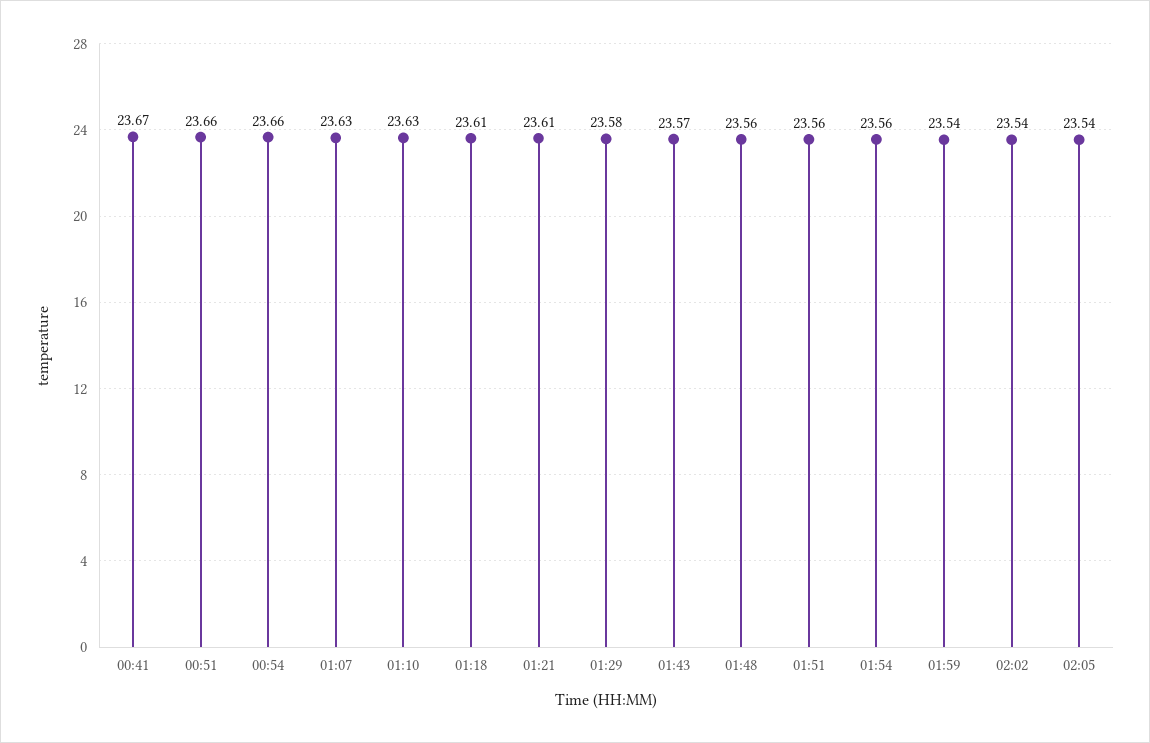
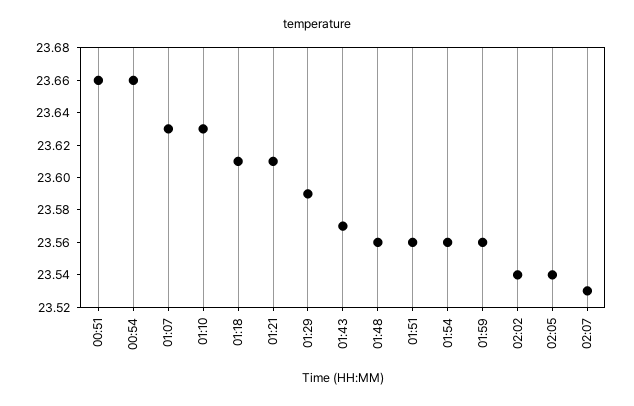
00:41: 23.67 -> none
01:29: 23.58 -> 23.59
01:59: 23.54 -> 23.56
02:07: none -> 23.53

